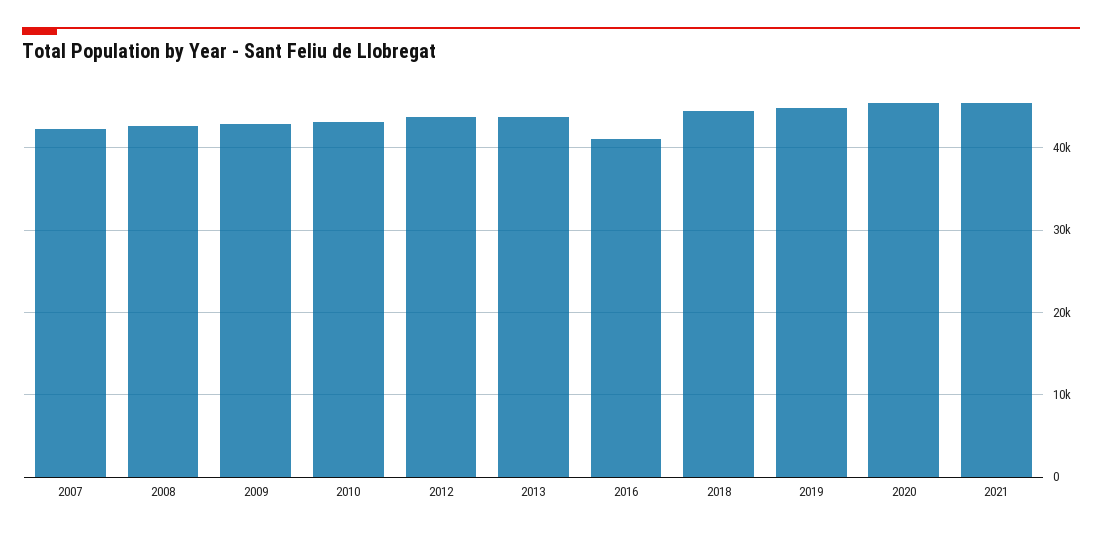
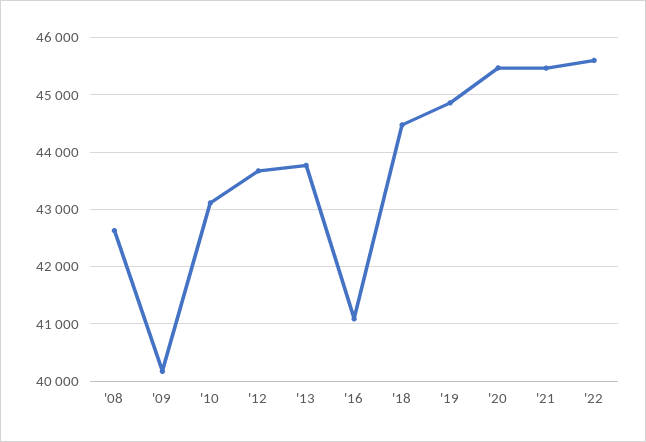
2007: 42000 -> none
2009: 43000 -> 40200
'22: none -> 45600

